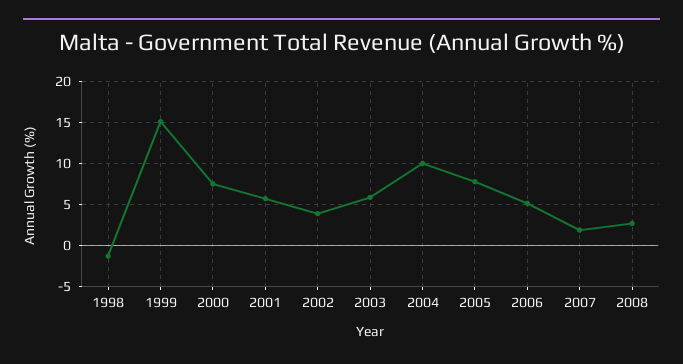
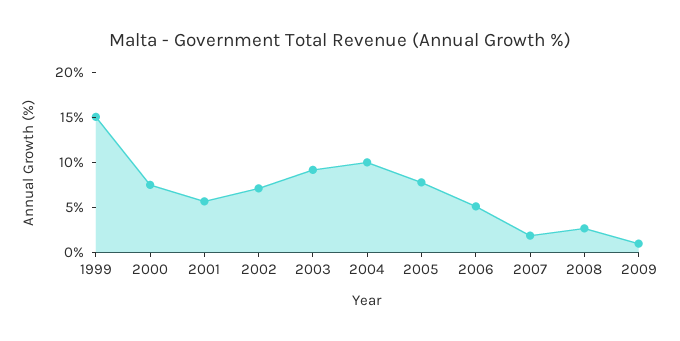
1998: -1 -> none
2002: 4 -> 7
2003: 6 -> 9
2009: none -> 1

